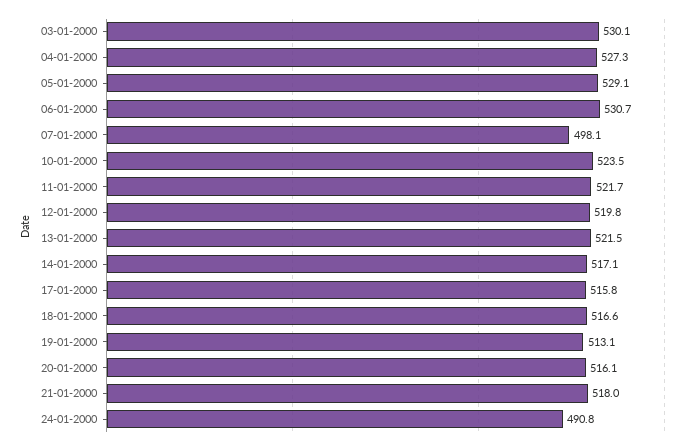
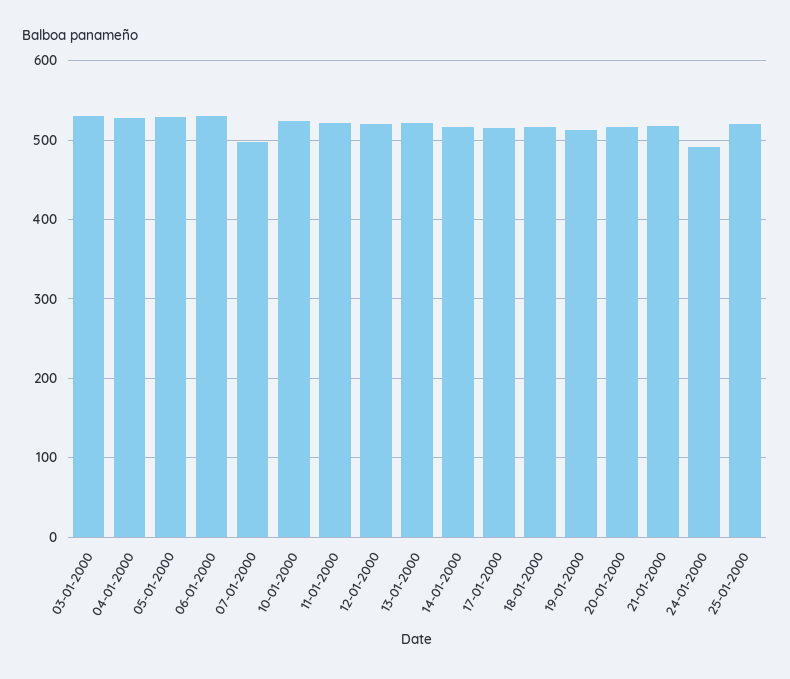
25-01-2000: none -> 520

